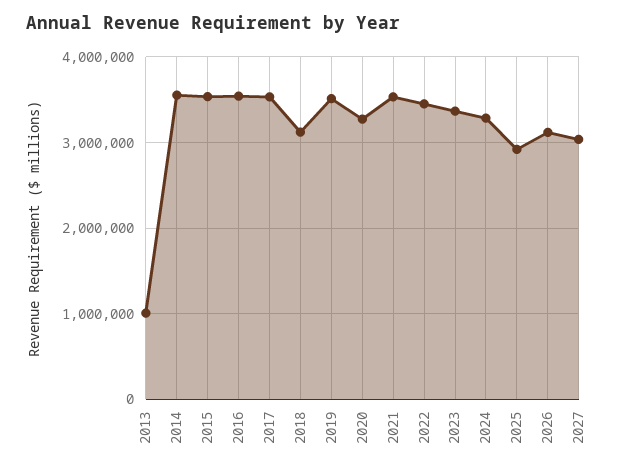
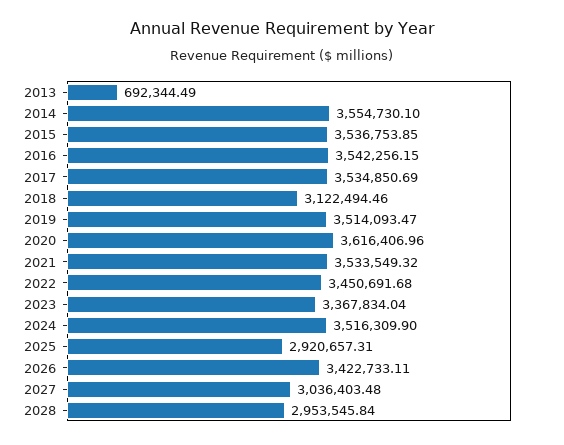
2013: 1000000 -> 692344.49
2020: 3300000 -> 3616406.96
2024: 3300000 -> 3516309.9
2026: 3100000 -> 3422733.11
2028: none -> 2953545.84

